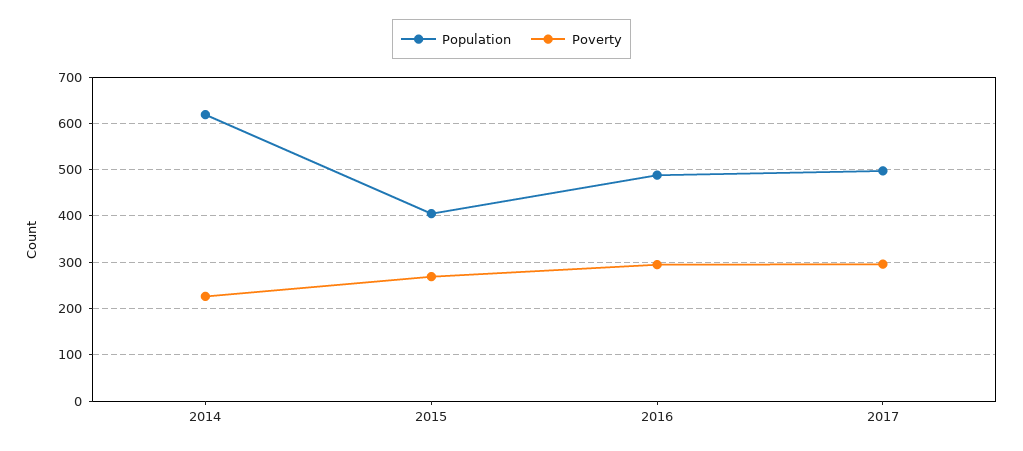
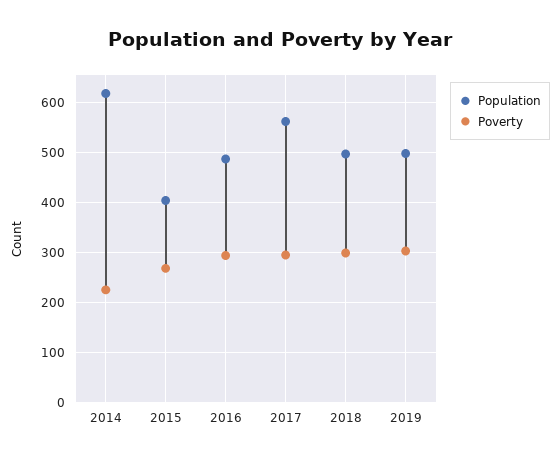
Population, 2017: 500 -> 560
Population, 2018: none -> 500
Poverty, 2018: none -> 300
Population, 2019: none -> 500
Poverty, 2019: none -> 300

